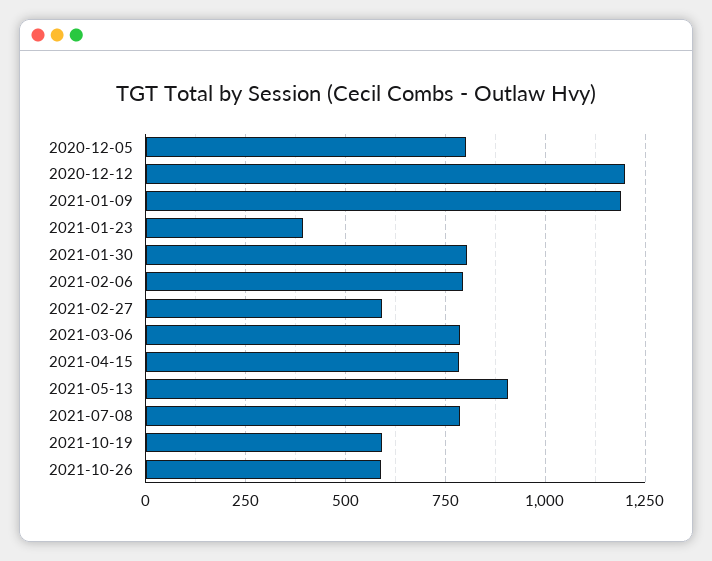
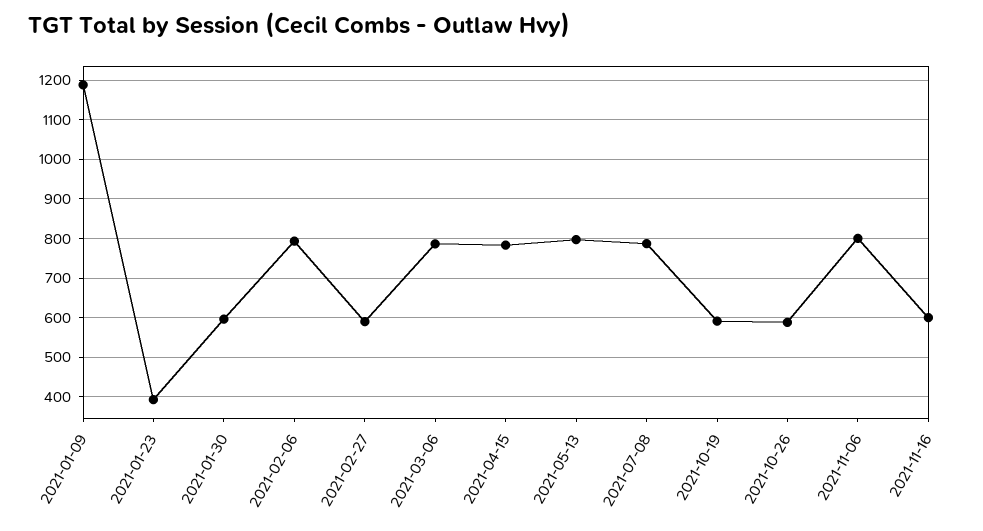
2020-12-05: 800 -> none
2020-12-12: 1200 -> none
2021-01-30: 800 -> 600
2021-05-13: 900 -> 800
2021-11-06: none -> 800
2021-11-16: none -> 600

